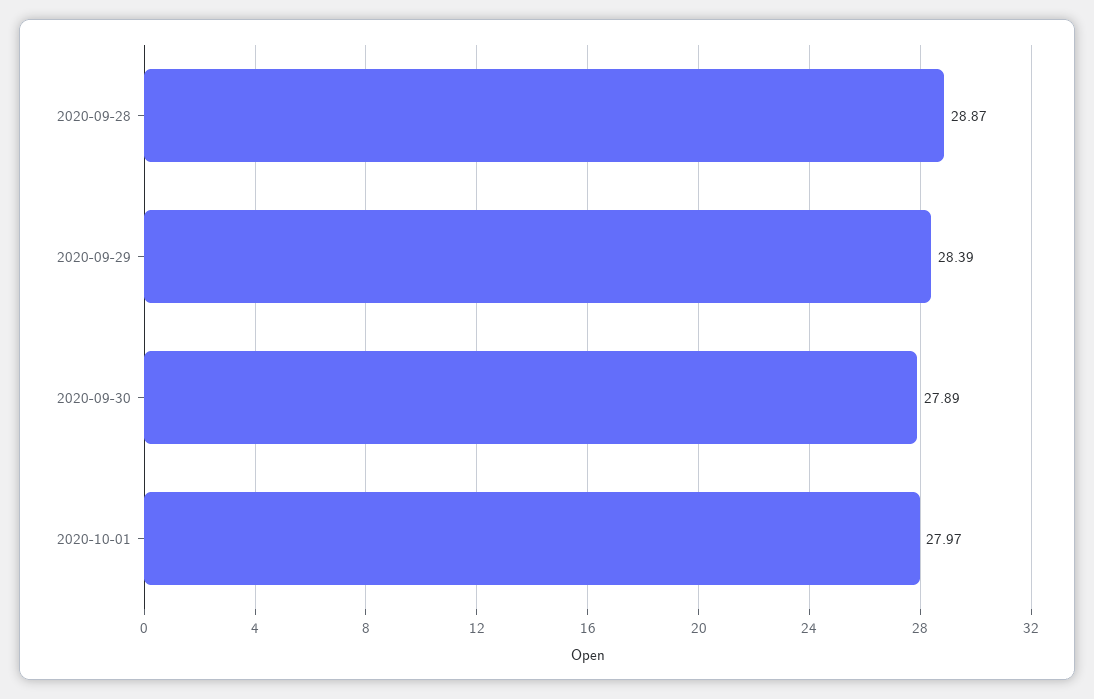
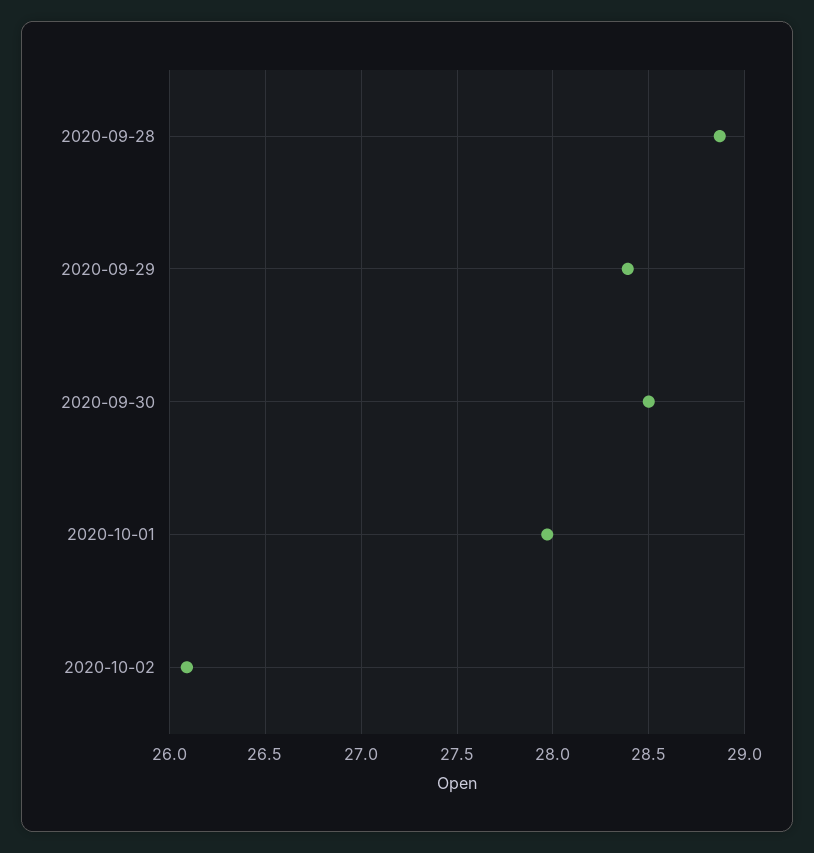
2020-09-30: 27.89 -> 28.5
2020-10-02: none -> 26.1

